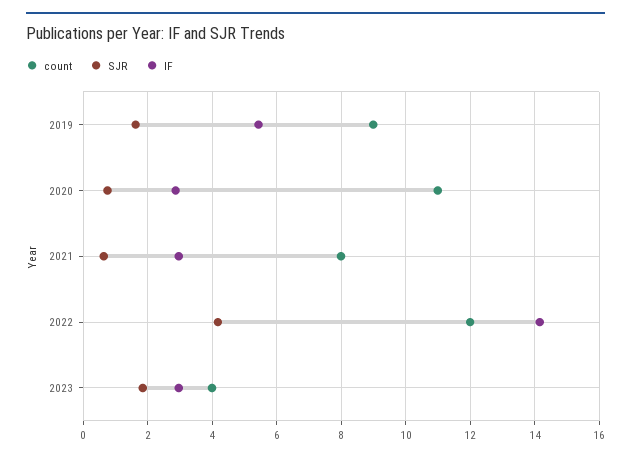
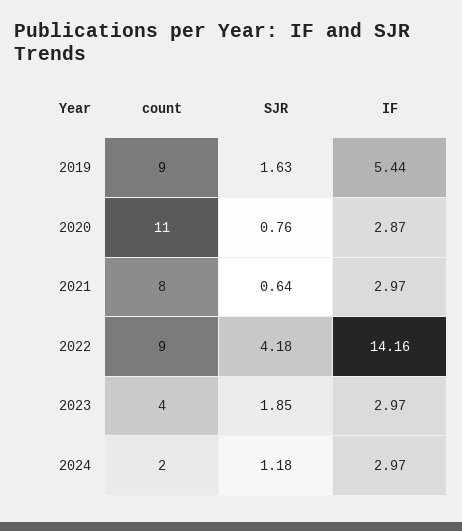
count, 2022: 12 -> 9
count, 2024: none -> 2
SJR, 2024: none -> 1.18
IF, 2024: none -> 2.97

